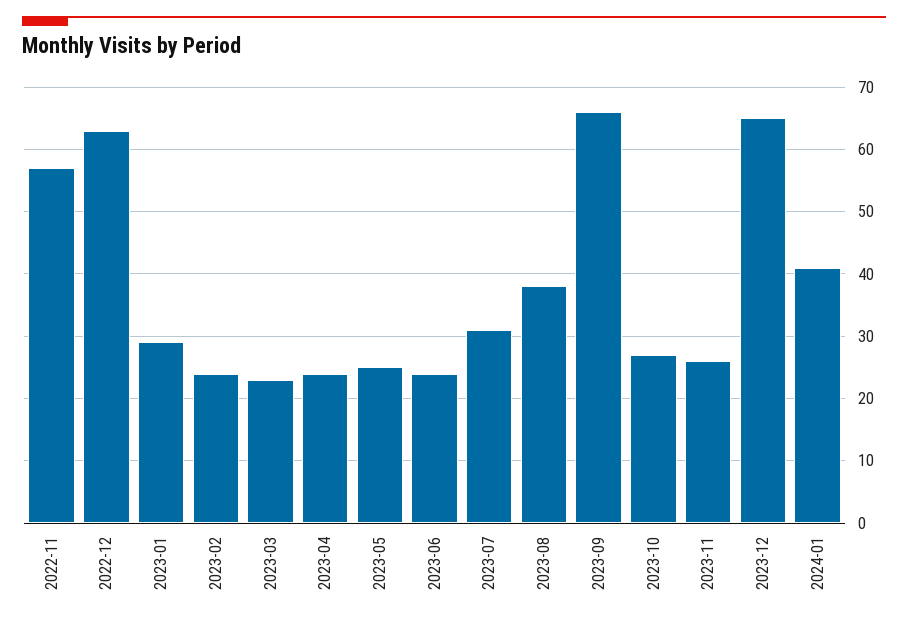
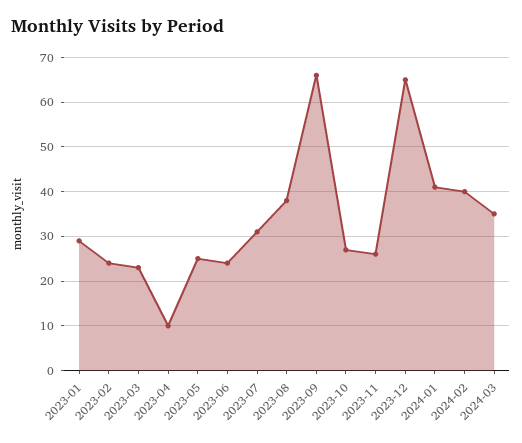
2022-11: 57 -> none
2022-12: 63 -> none
2023-04: 24 -> 10
2024-02: none -> 40
2024-03: none -> 35

